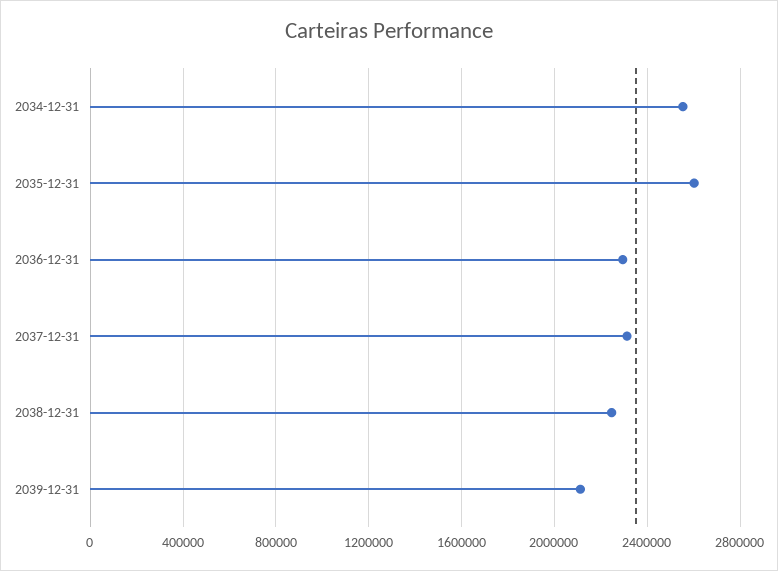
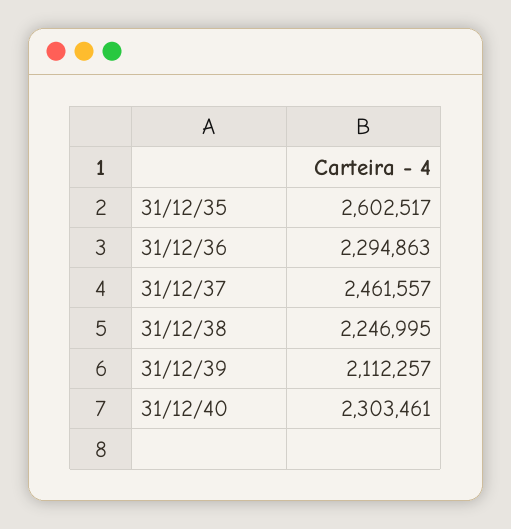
2034-12-31: 2550000 -> none
2037-12-31: 2300000 -> 2461557
31/12/40: none -> 2303461

